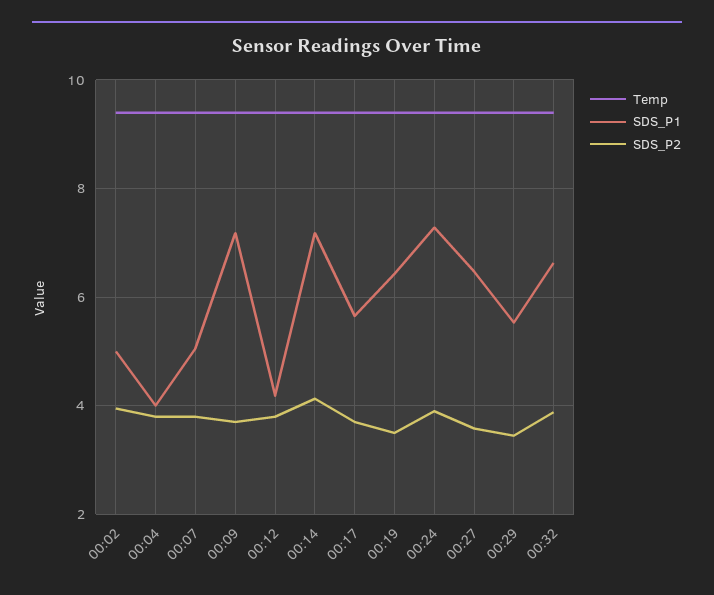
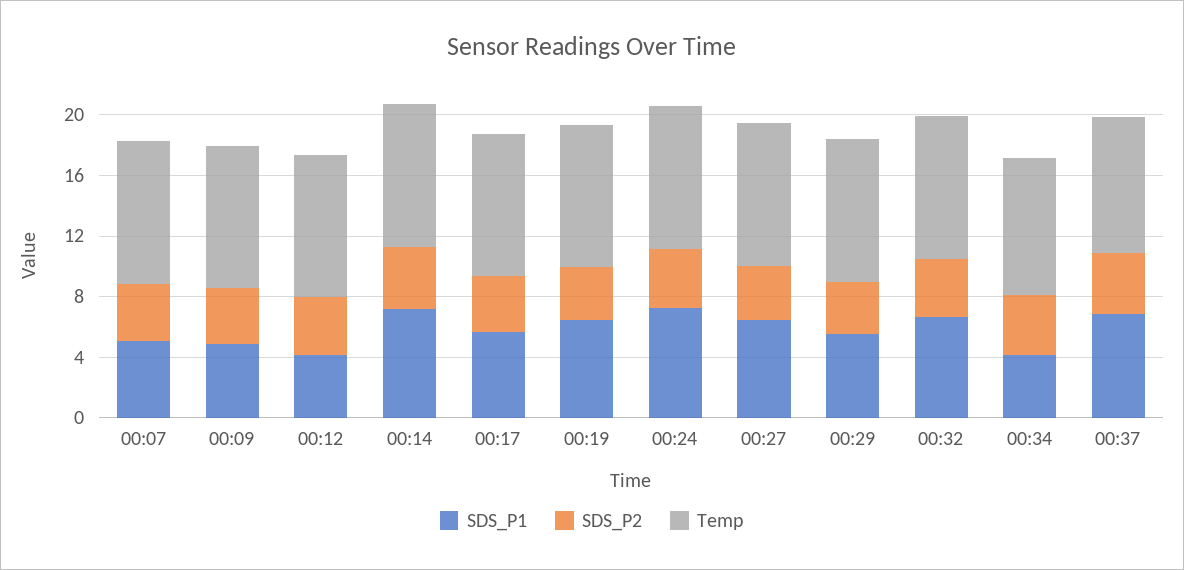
Temp, 00:02: 9.4 -> none
SDS_P1, 00:02: 5 -> none
SDS_P2, 00:02: 4 -> none
Temp, 00:04: 9.4 -> none
SDS_P1, 00:04: 4 -> none
SDS_P2, 00:04: 3.8 -> none
SDS_P1, 00:09: 7.2 -> 5
SDS_P1, 00:34: none -> 4
SDS_P2, 00:34: none -> 4
Temp, 00:34: none -> 9
SDS_P1, 00:37: none -> 7
SDS_P2, 00:37: none -> 4
Temp, 00:37: none -> 9

